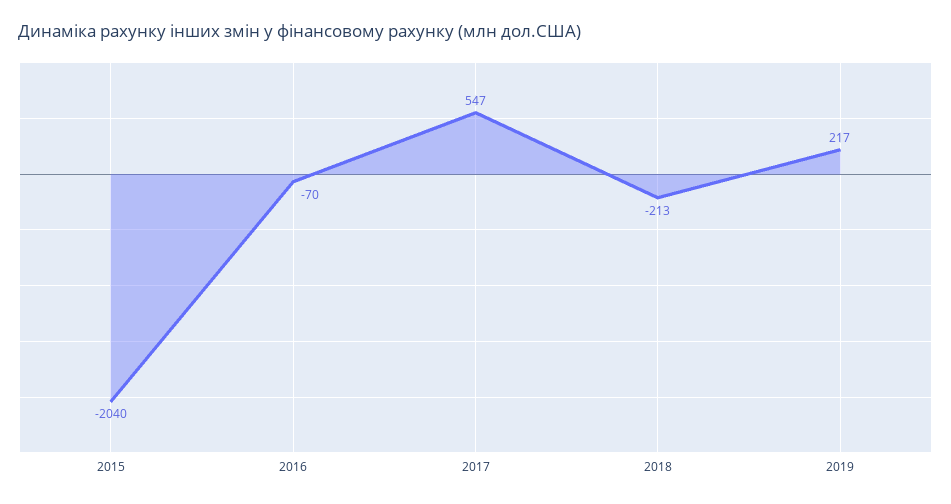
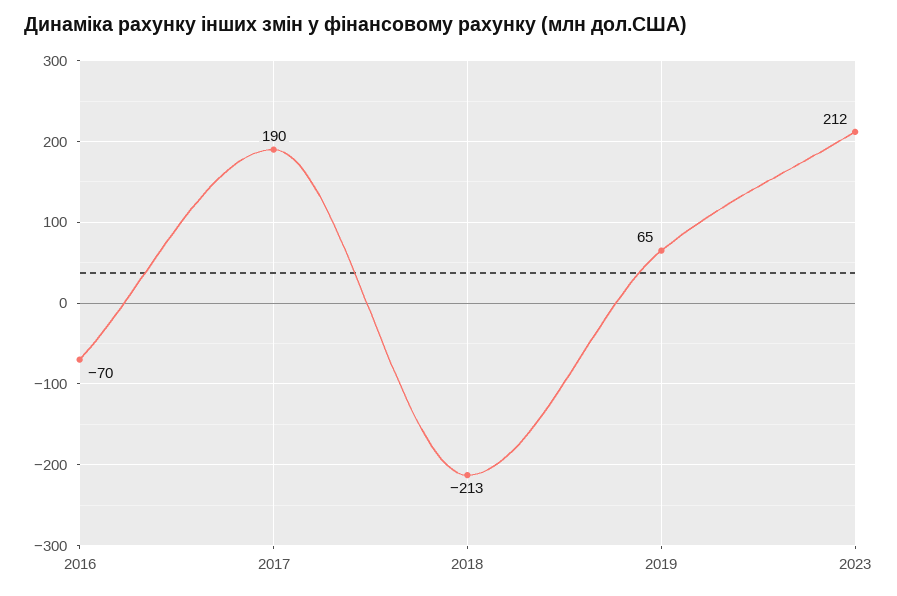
2015: -2040 -> none
2017: 547 -> 190
2019: 217 -> 65
2023: none -> 212

